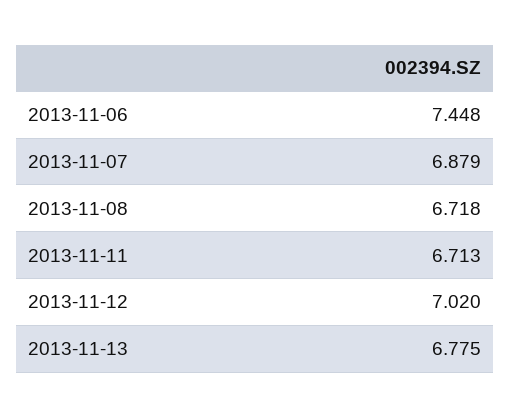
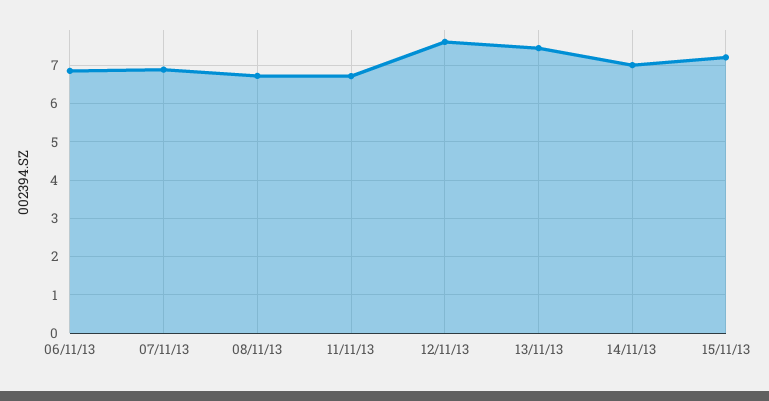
2013-11-06: 7.448 -> 6.8
2013-11-12: 7.02 -> 7.6
2013-11-13: 6.775 -> 7.4
14/11/13: none -> 7
15/11/13: none -> 7.2

